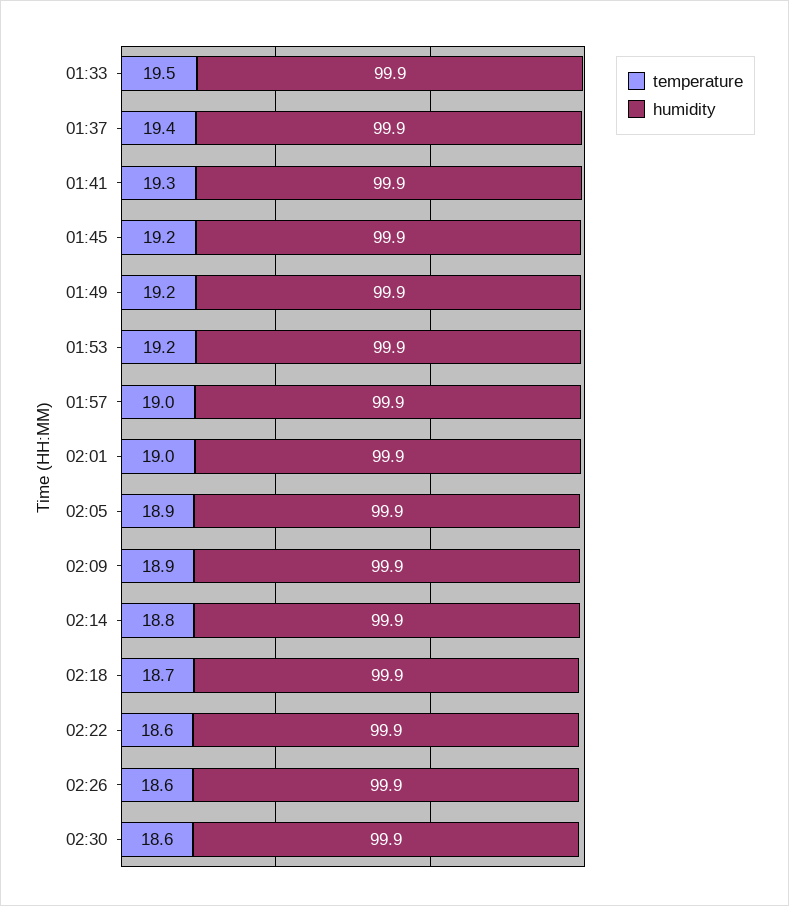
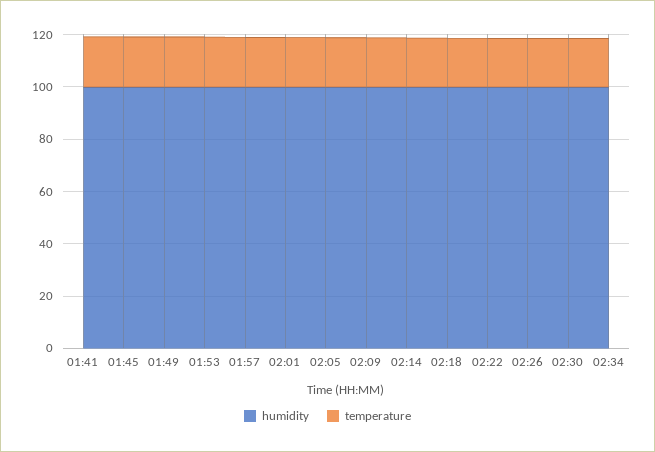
temperature, 01:33: 19.5 -> none
humidity, 01:33: 99.9 -> none
temperature, 01:37: 19.4 -> none
humidity, 01:37: 99.9 -> none
humidity, 02:34: none -> 100
temperature, 02:34: none -> 20

